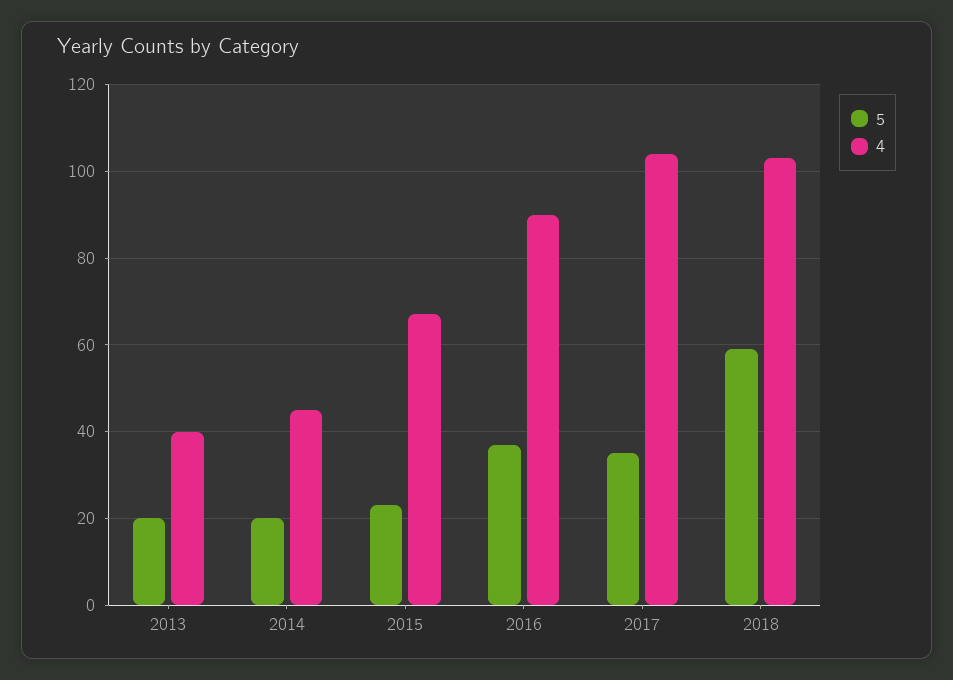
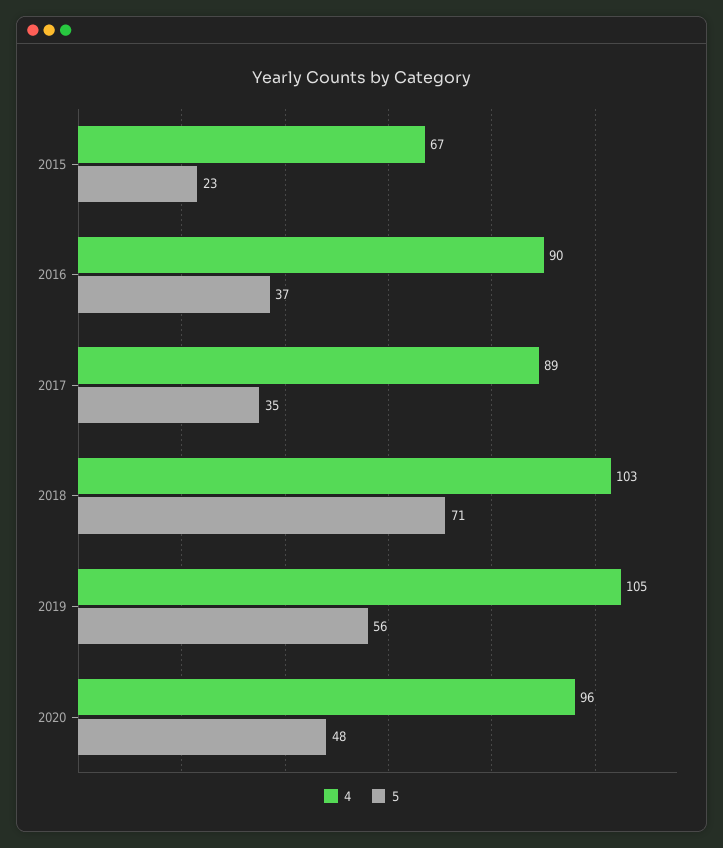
5, 2013: 20 -> none
4, 2013: 40 -> none
5, 2014: 20 -> none
4, 2014: 45 -> none
4, 2017: 105 -> 89
5, 2018: 60 -> 71
4, 2019: none -> 105
5, 2019: none -> 56
4, 2020: none -> 96
5, 2020: none -> 48

